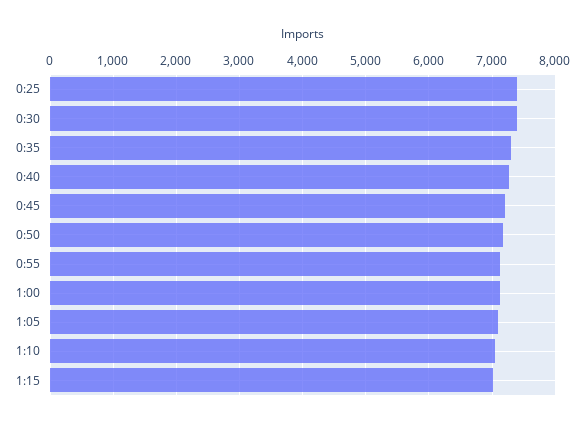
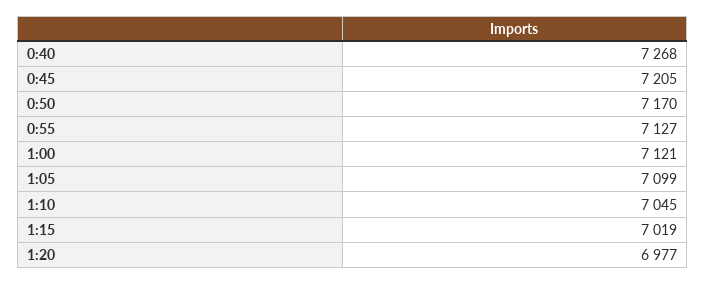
0:25: 7400 -> none
0:30: 7400 -> none
0:35: 7300 -> none
1:20: none -> 6977

